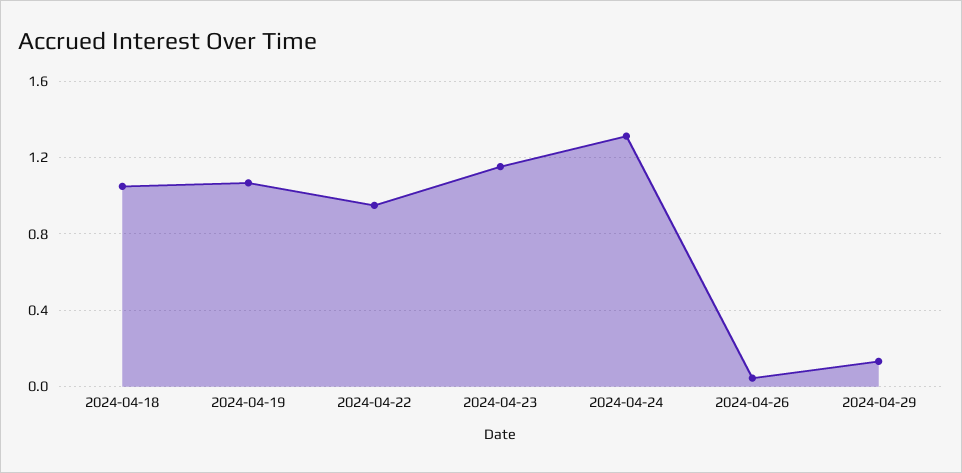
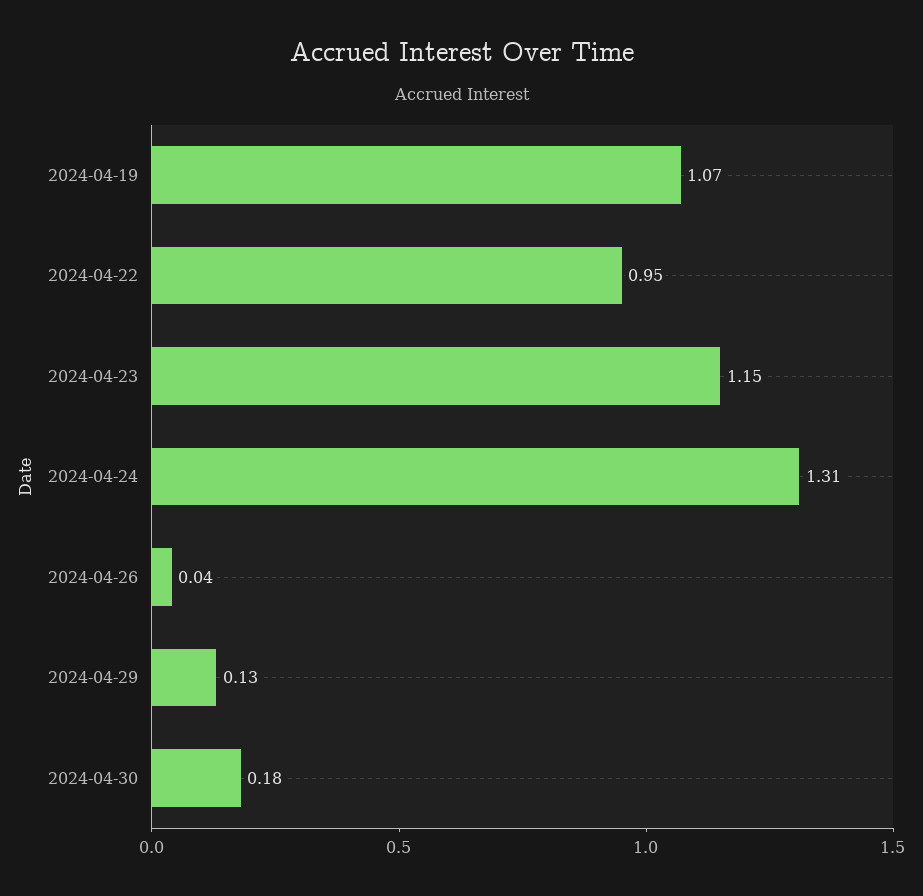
2024-04-18: 1.05 -> none
2024-04-30: none -> 0.18

